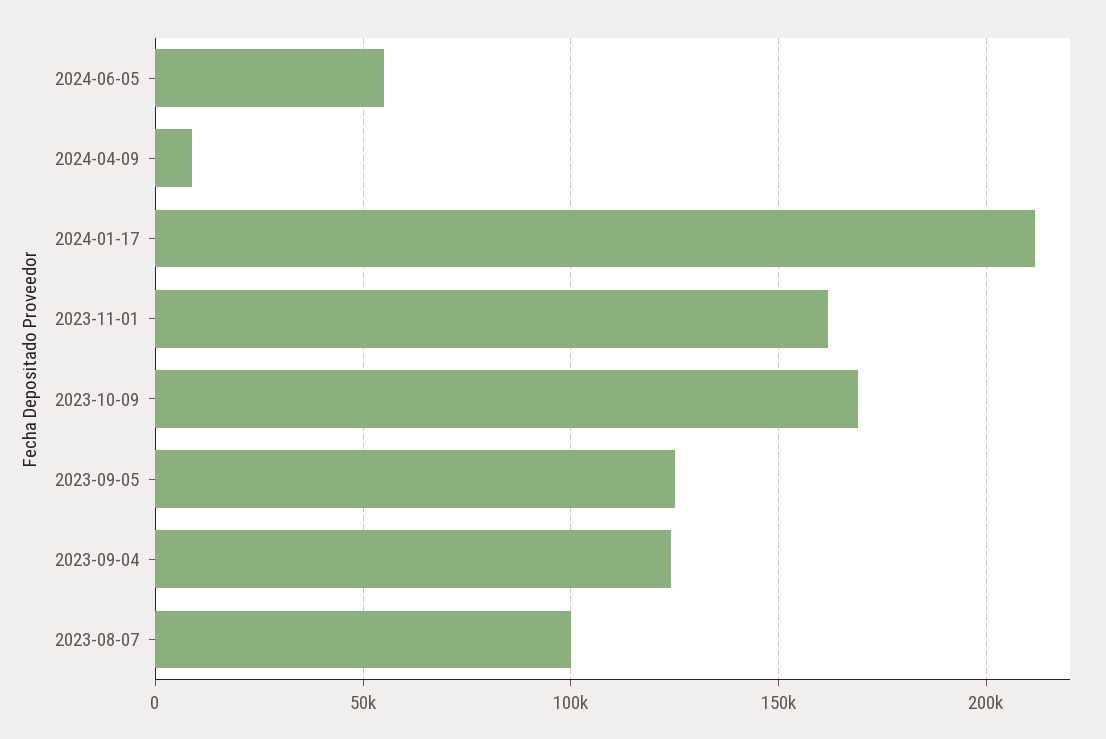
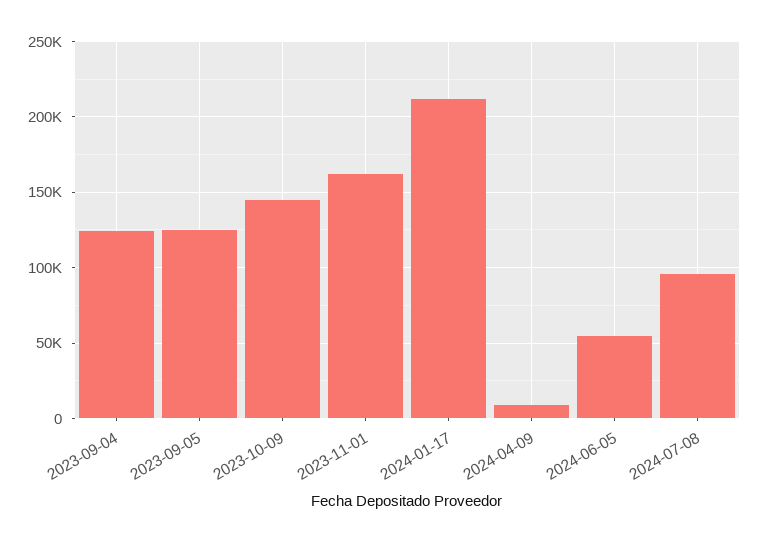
2023-10-09: 170000 -> 145000
2023-08-07: 100000 -> none
2024-07-08: none -> 95000

